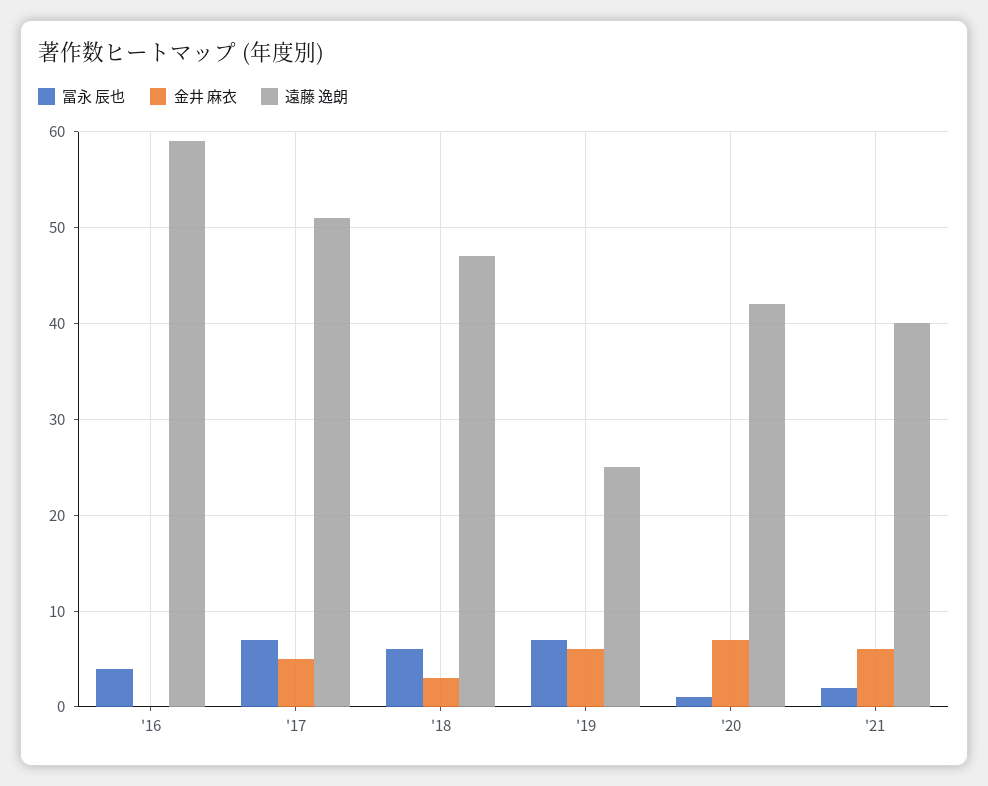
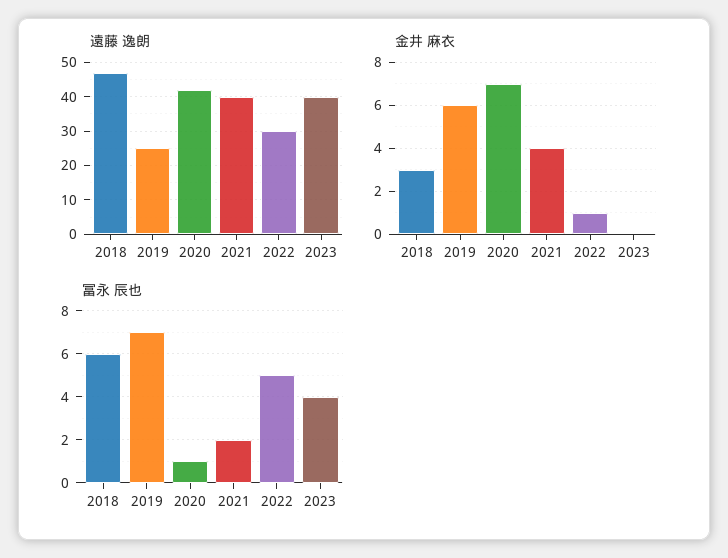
冨永 辰也, '16: 4 -> none
金井 麻衣, '16: 0 -> none
遠藤 逸朗, '16: 59 -> none
冨永 辰也, '17: 7 -> none
金井 麻衣, '17: 5 -> none
遠藤 逸朗, '17: 51 -> none
金井 麻衣, '21: 6 -> 4
遠藤 逸朗, 2022: none -> 30
遠藤 逸朗, 2023: none -> 40
金井 麻衣, 2022: none -> 1
金井 麻衣, 2023: none -> 0
冨永 辰也, 2022: none -> 5
冨永 辰也, 2023: none -> 4

